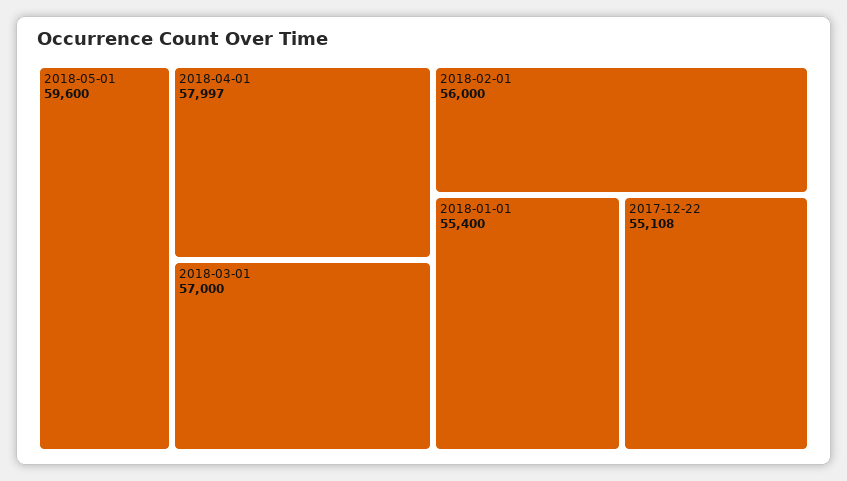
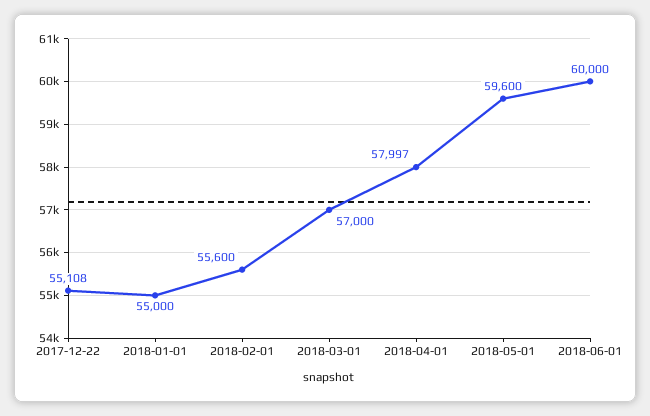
2018-02-01: 56000 -> 55600
2018-01-01: 55400 -> 55000
2018-06-01: none -> 60000

